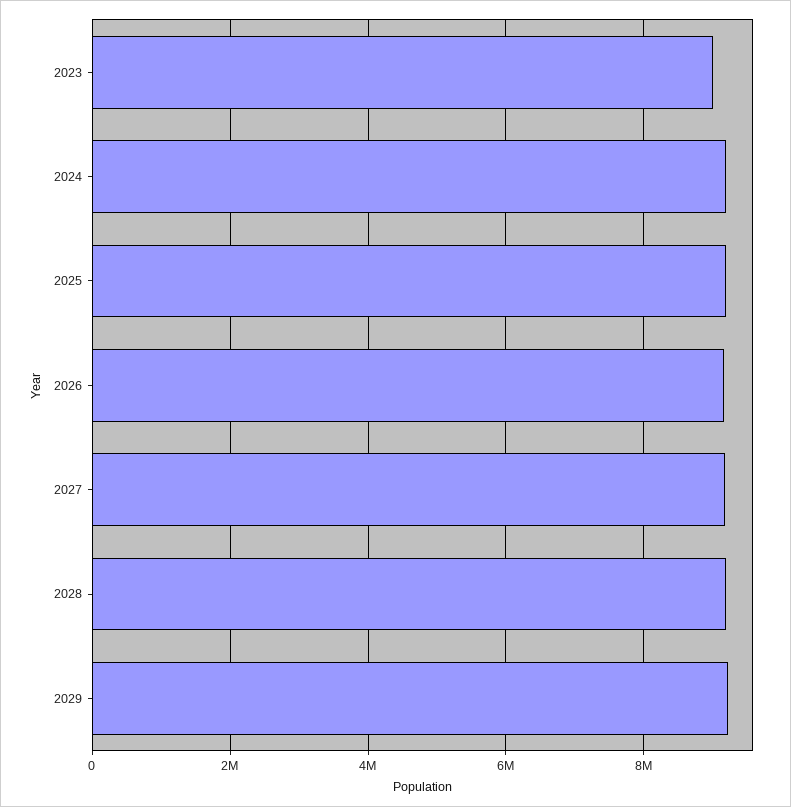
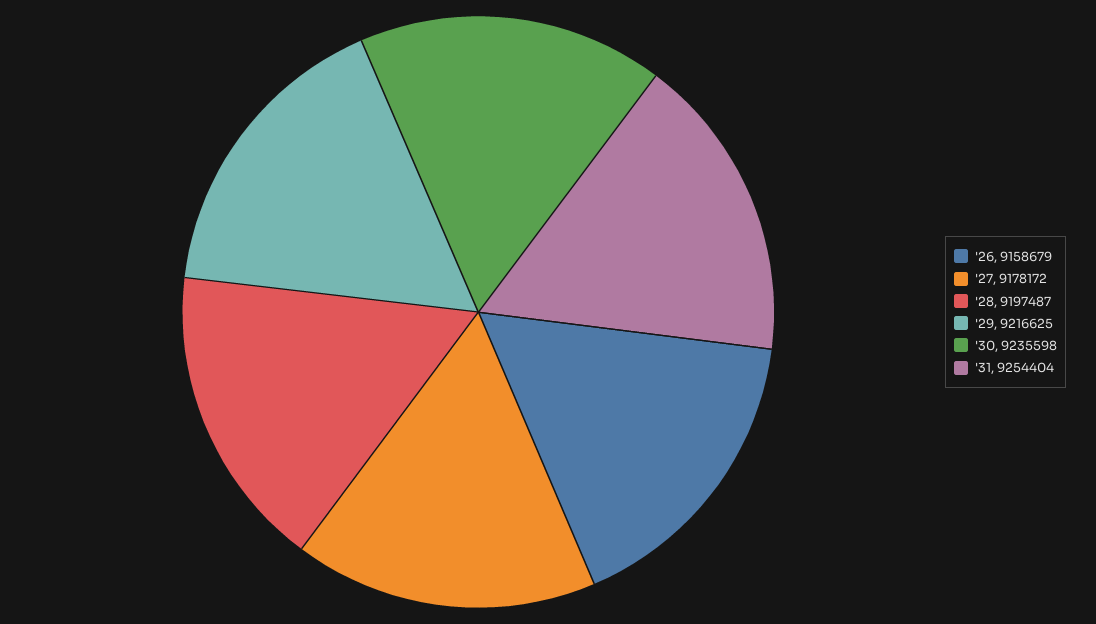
2023: 9000000 -> none
2024: 9200000 -> none
2025: 9200000 -> none
'30: none -> 9235598
'31: none -> 9254404

